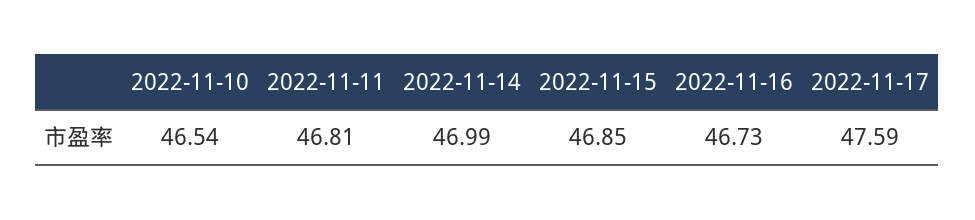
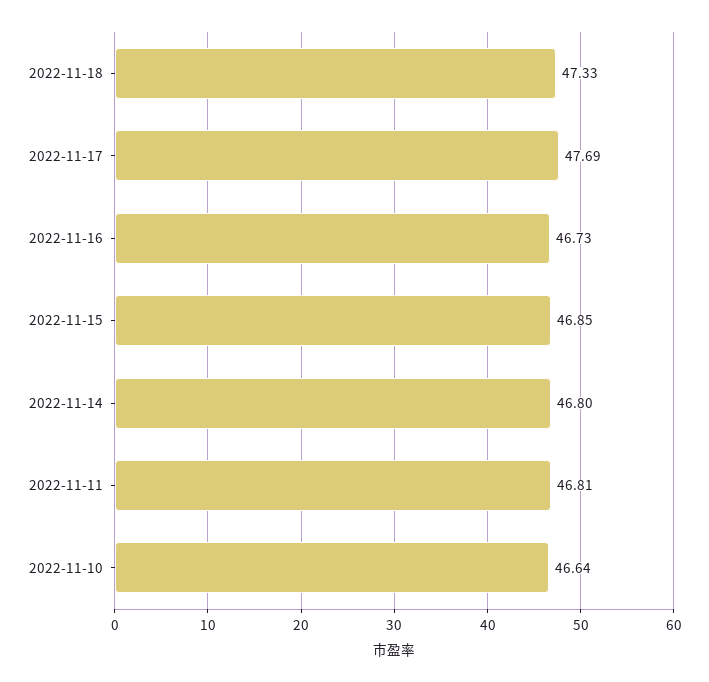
2022-11-10: 46.54 -> 46.64
2022-11-14: 46.99 -> 46.8
2022-11-17: 47.59 -> 47.69
2022-11-18: none -> 47.33

